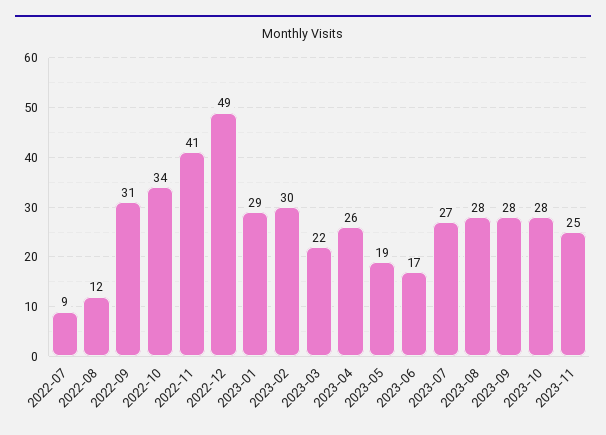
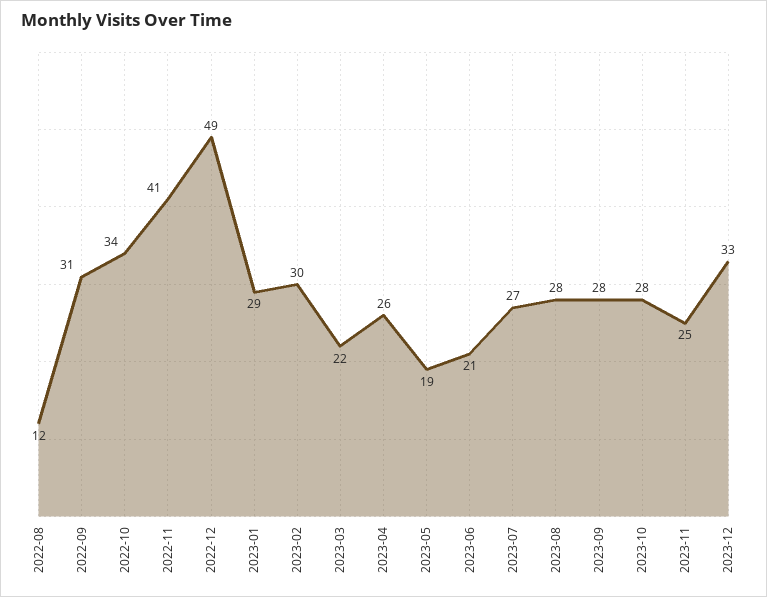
2022-07: 9 -> none
2023-06: 17 -> 21
2023-12: none -> 33

